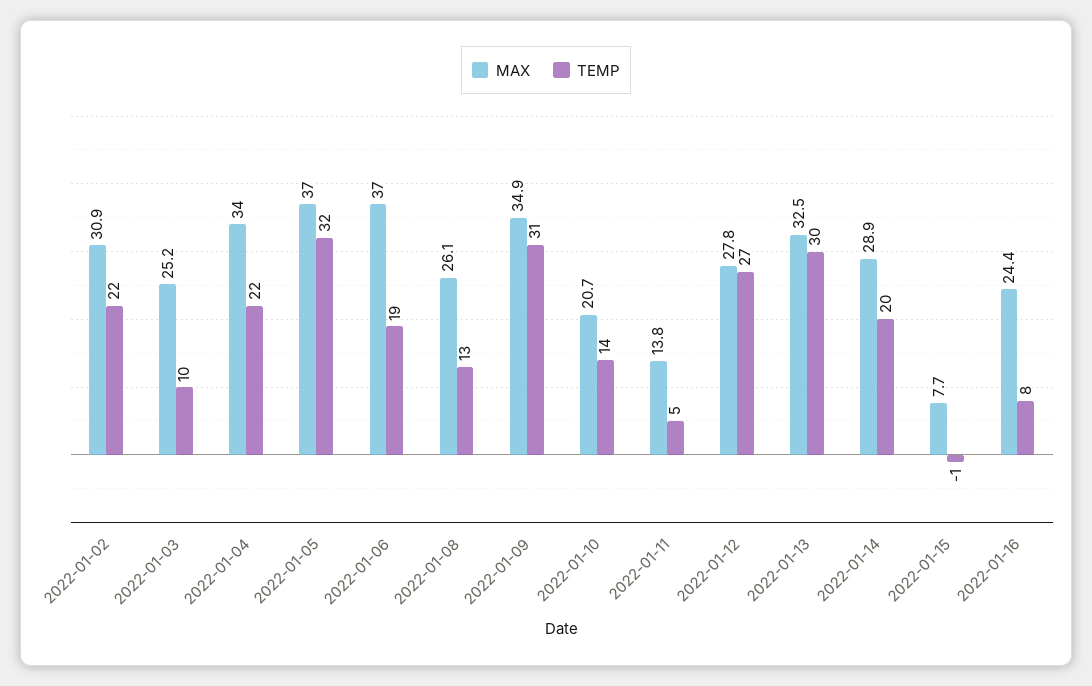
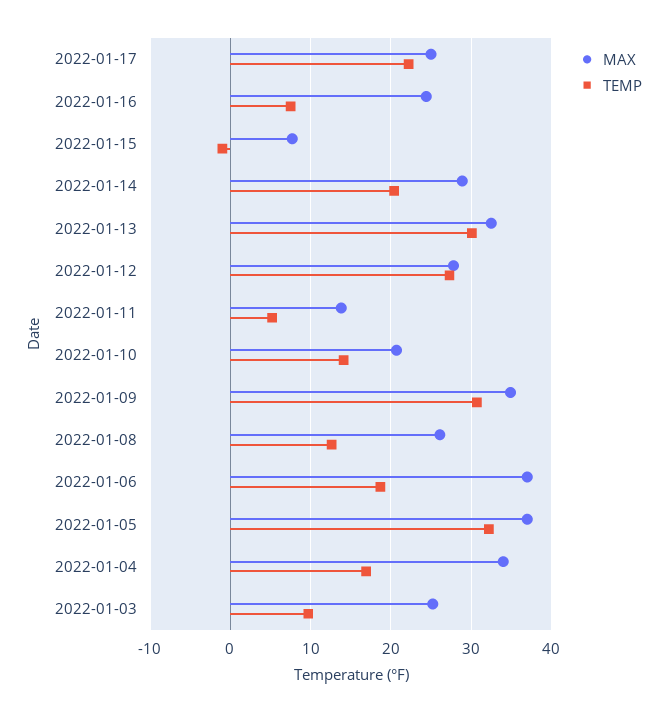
MAX, 2022-01-02: 30.9 -> none
TEMP, 2022-01-02: 22 -> none
TEMP, 2022-01-04: 22 -> 17
MAX, 2022-01-17: none -> 25
TEMP, 2022-01-17: none -> 22

